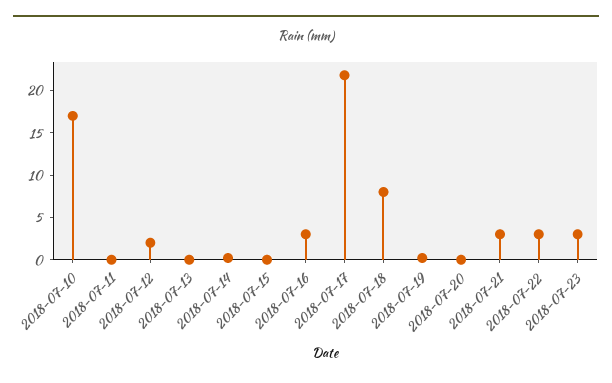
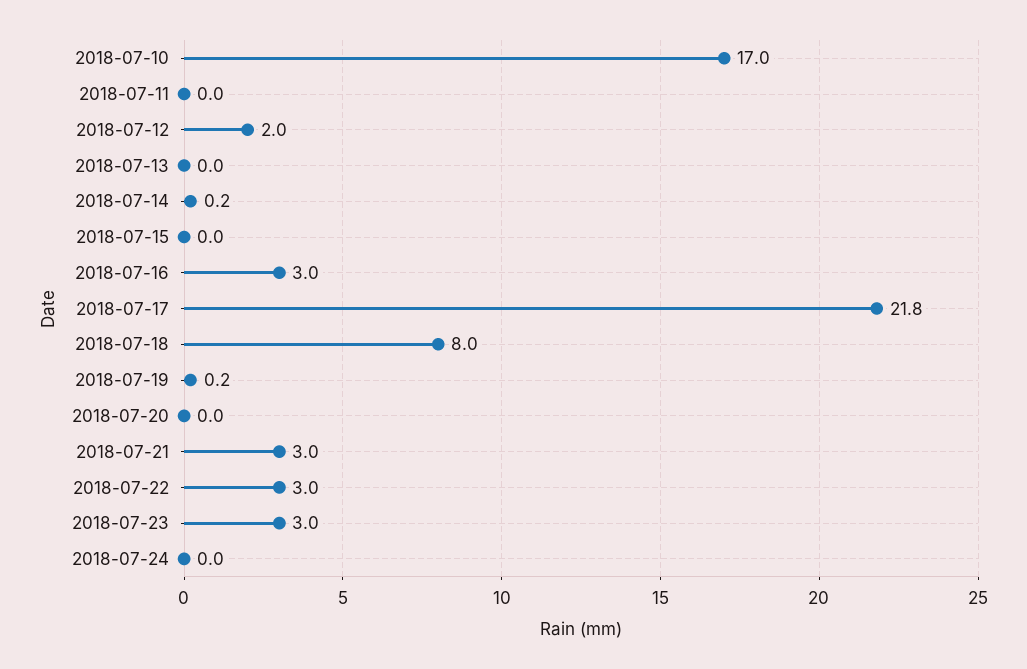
2018-07-24: none -> 0

